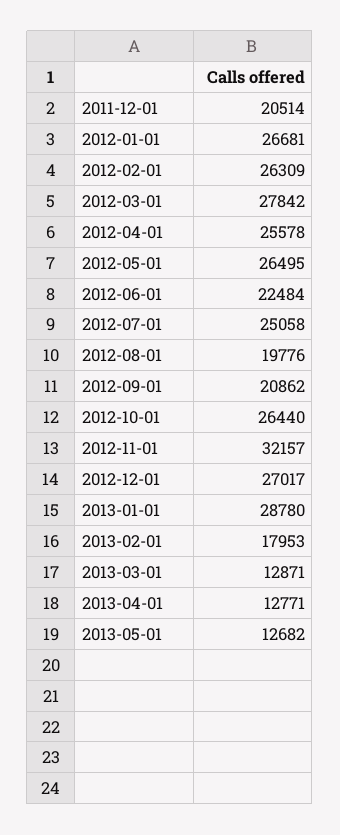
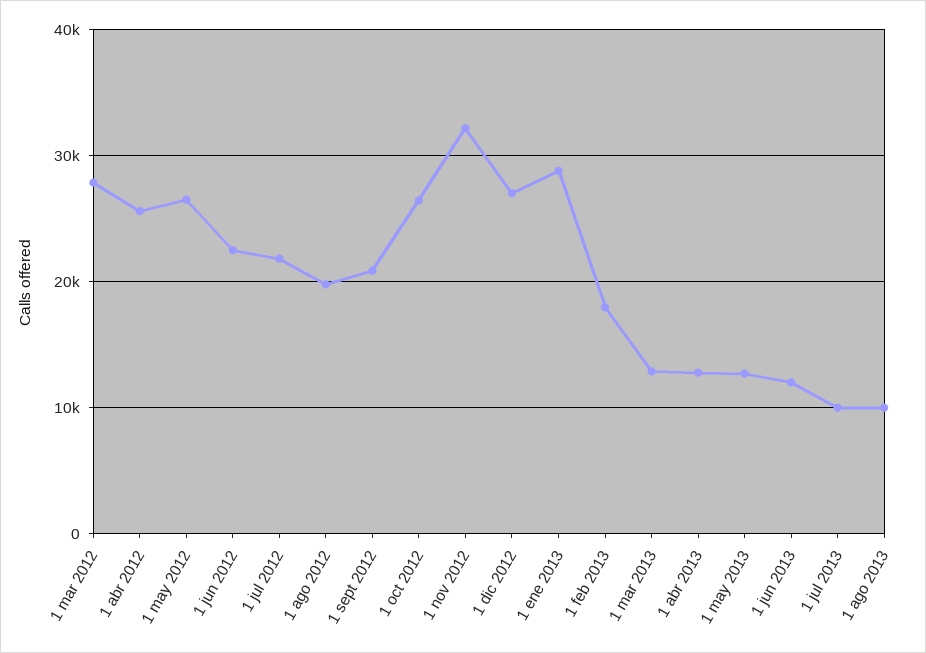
2011-12-01: 20514 -> none
2012-01-01: 26681 -> none
2012-02-01: 26309 -> none
2012-07-01: 25058 -> 22000
1 jun 2013: none -> 12000
1 jul 2013: none -> 10000
1 ago 2013: none -> 10000

